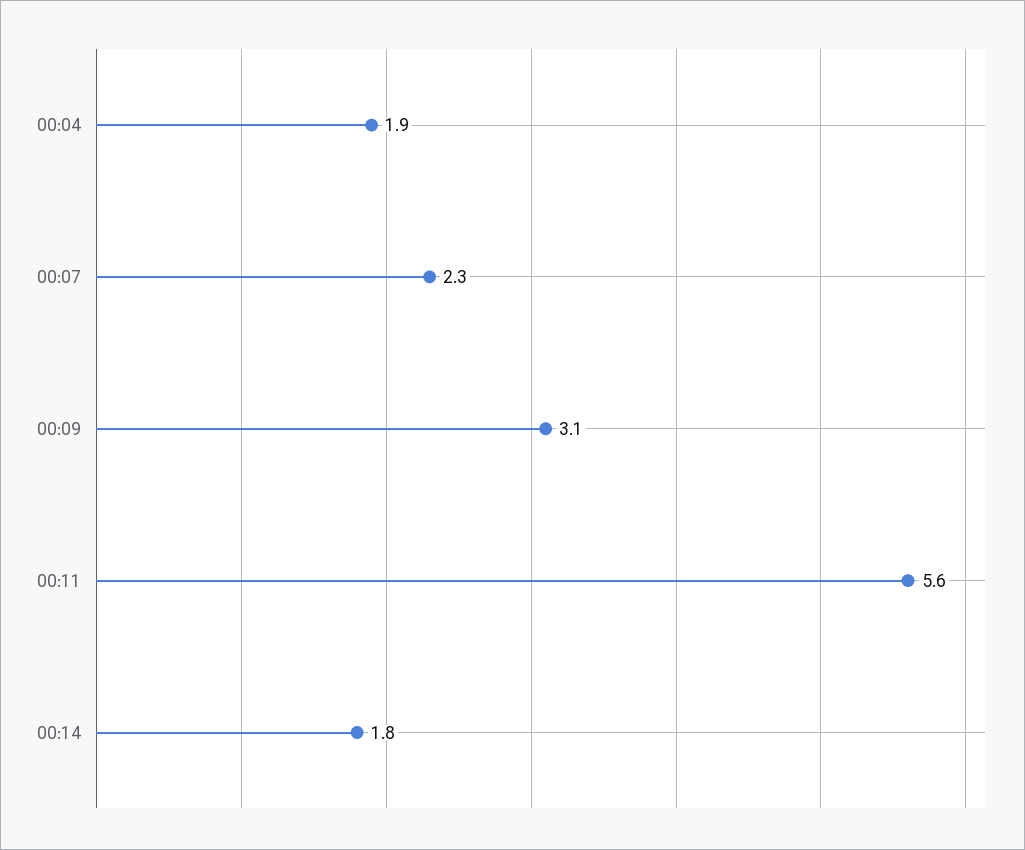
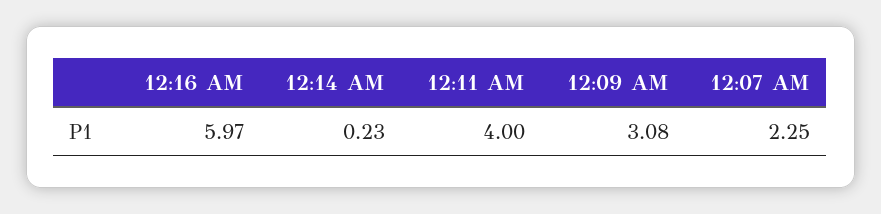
00:04: 1.9 -> none
00:11: 5.6 -> 4
00:14: 1.8 -> 0.23
12:16 AM: none -> 5.97

